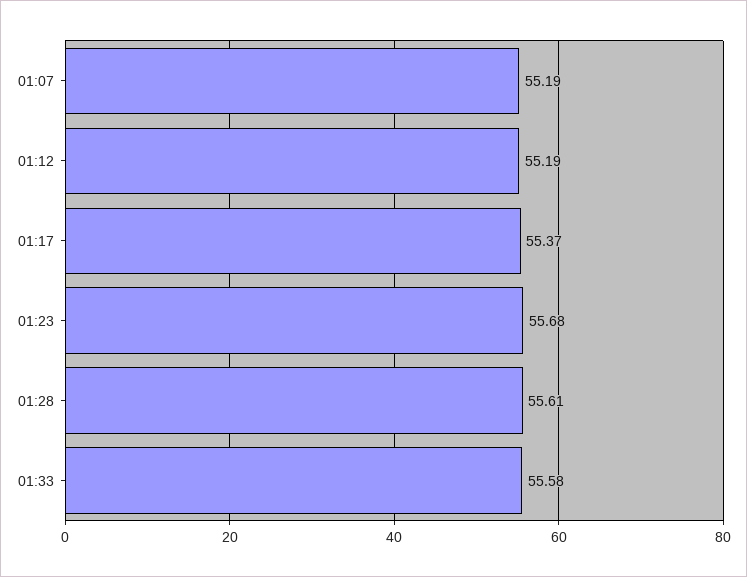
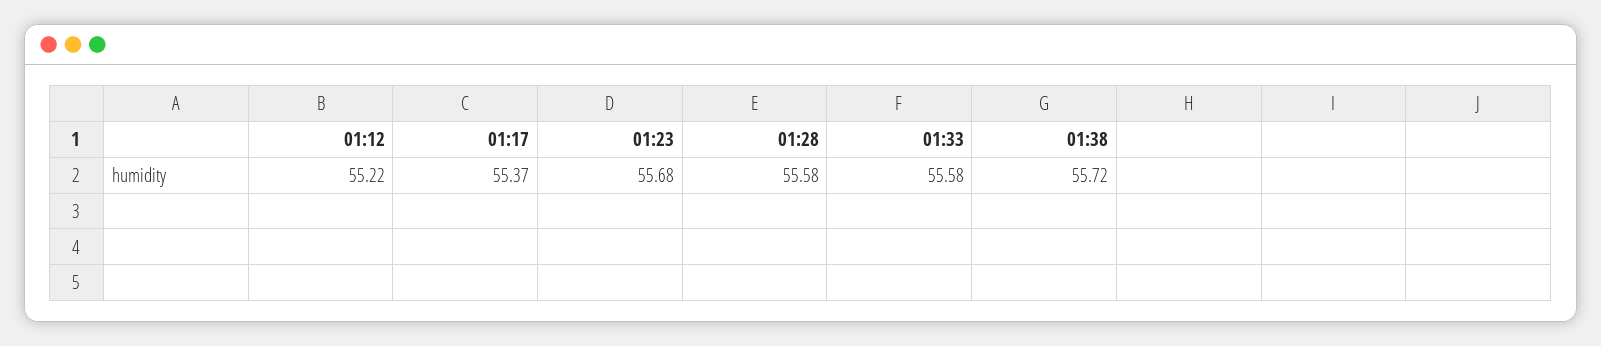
01:07: 55.19 -> none
01:12: 55.19 -> 55.22
01:28: 55.61 -> 55.58
01:38: none -> 55.72

